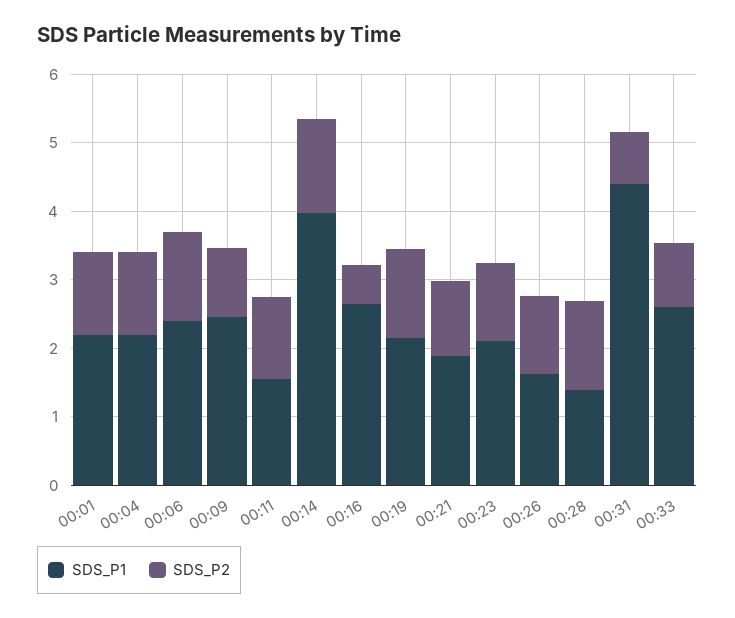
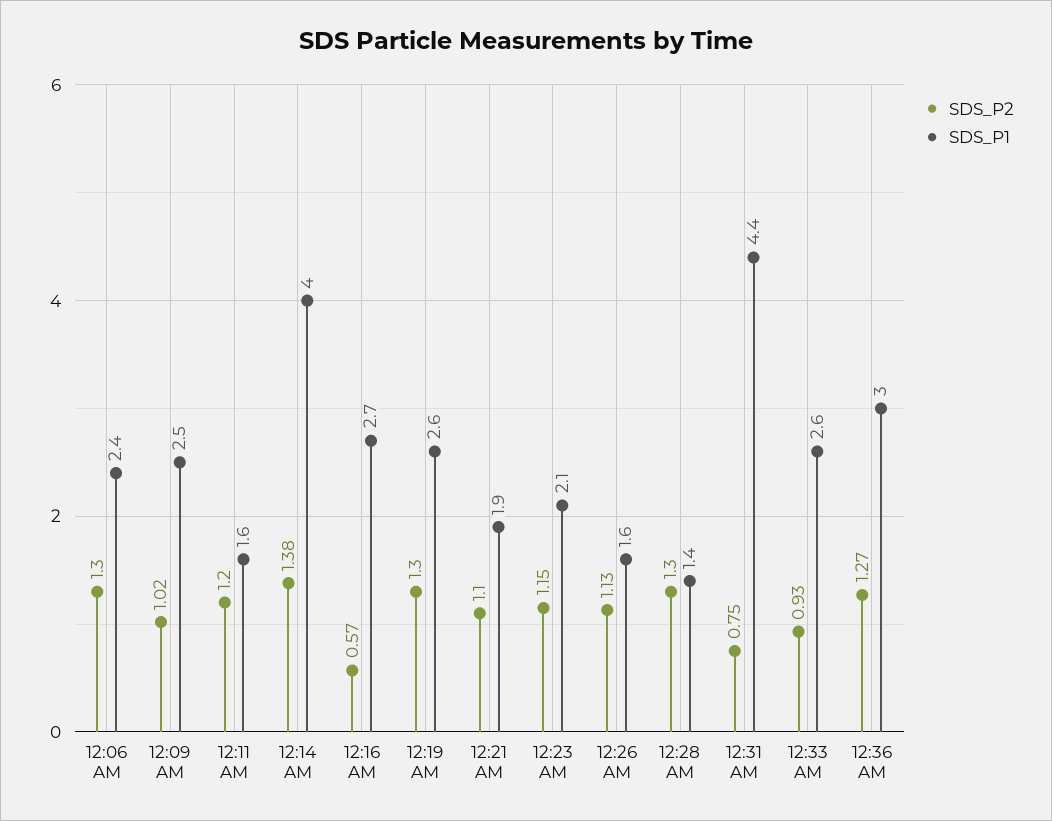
SDS_P1, 00:01: 2.2 -> none
SDS_P2, 00:01: 1.2 -> none
SDS_P1, 00:04: 2.2 -> none
SDS_P2, 00:04: 1.2 -> none
SDS_P1, 00:19: 2.2 -> 2.6
SDS_P2, 12:36 AM: none -> 1.27
SDS_P1, 12:36 AM: none -> 3

